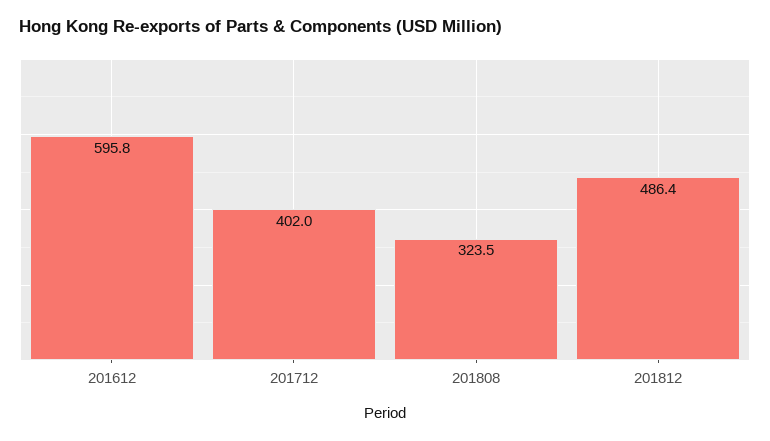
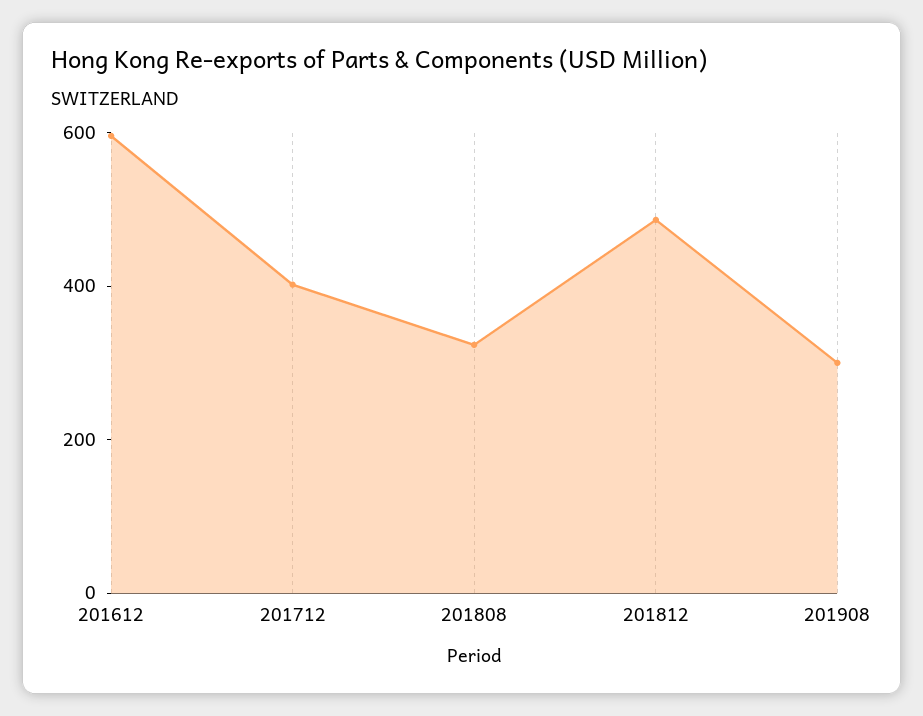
201908: none -> 300

